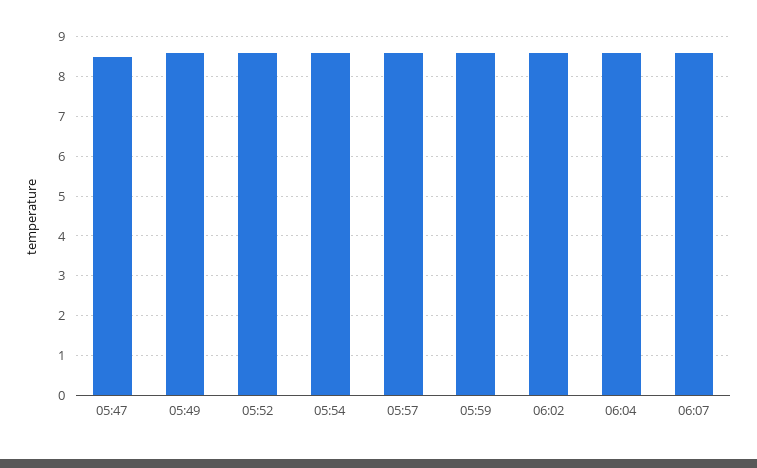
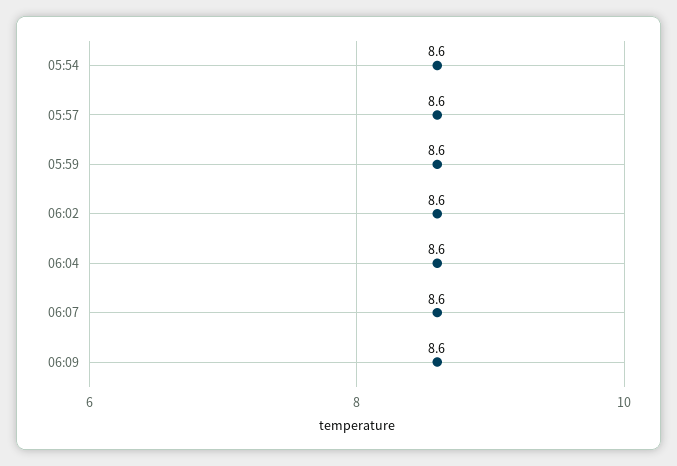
05:47: 8.5 -> none
05:49: 8.5 -> none
05:52: 8.5 -> none
06:09: none -> 8.6

